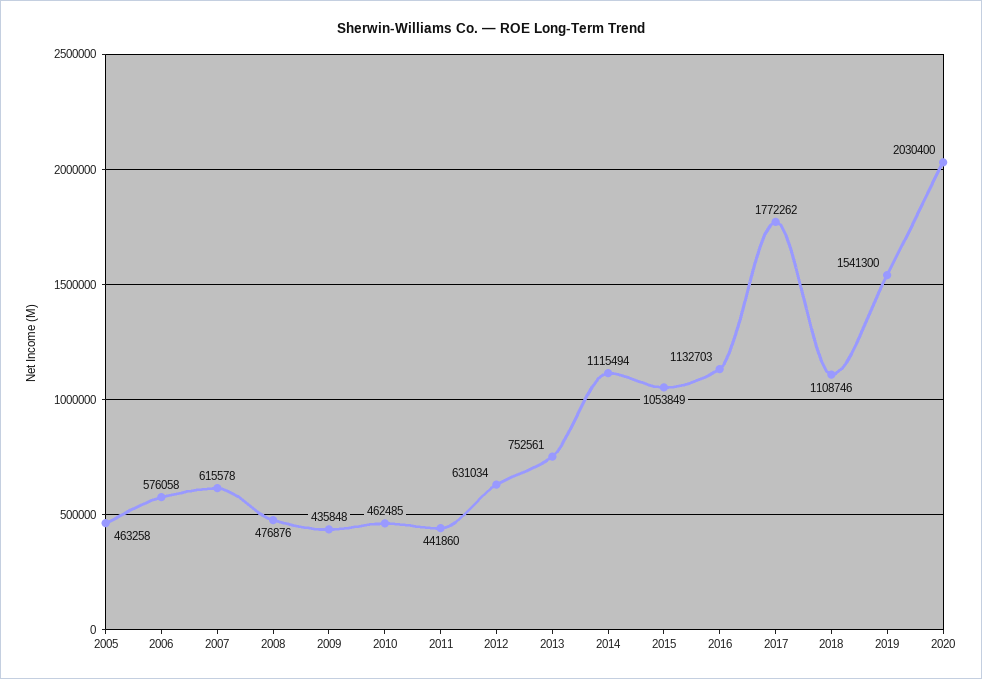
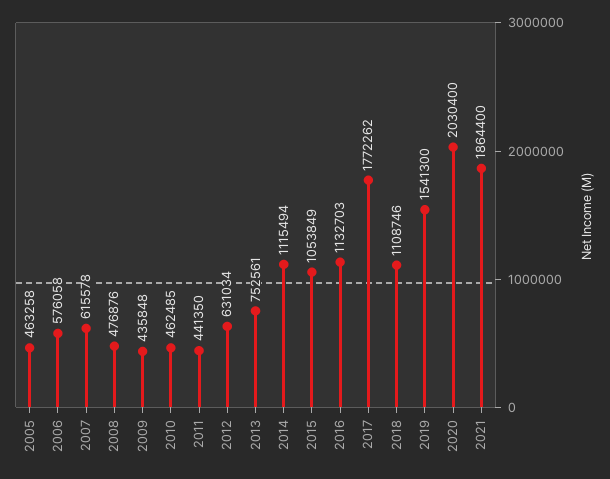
2011: 441860 -> 441350
2021: none -> 1864400

